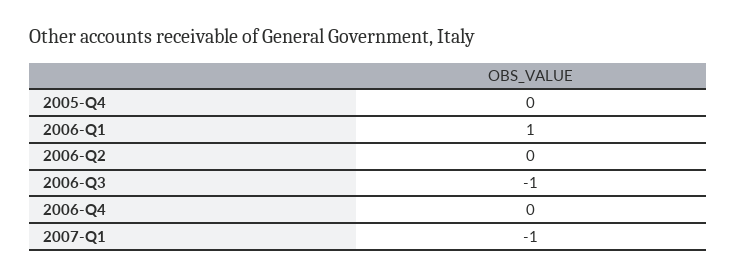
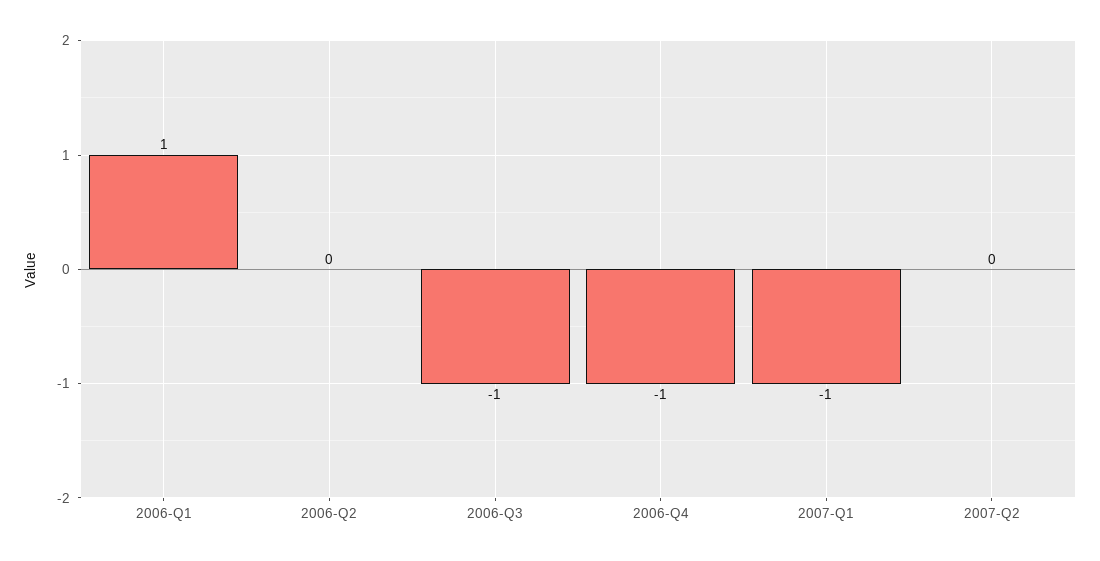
2005-Q4: 0 -> none
2006-Q4: 0 -> -1
2007-Q2: none -> 0

